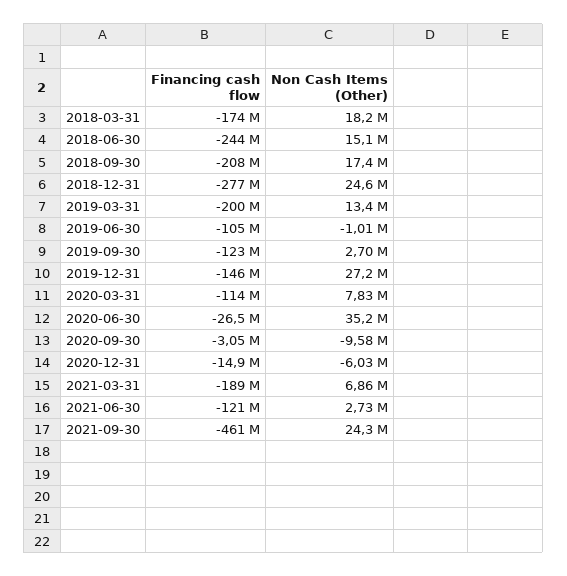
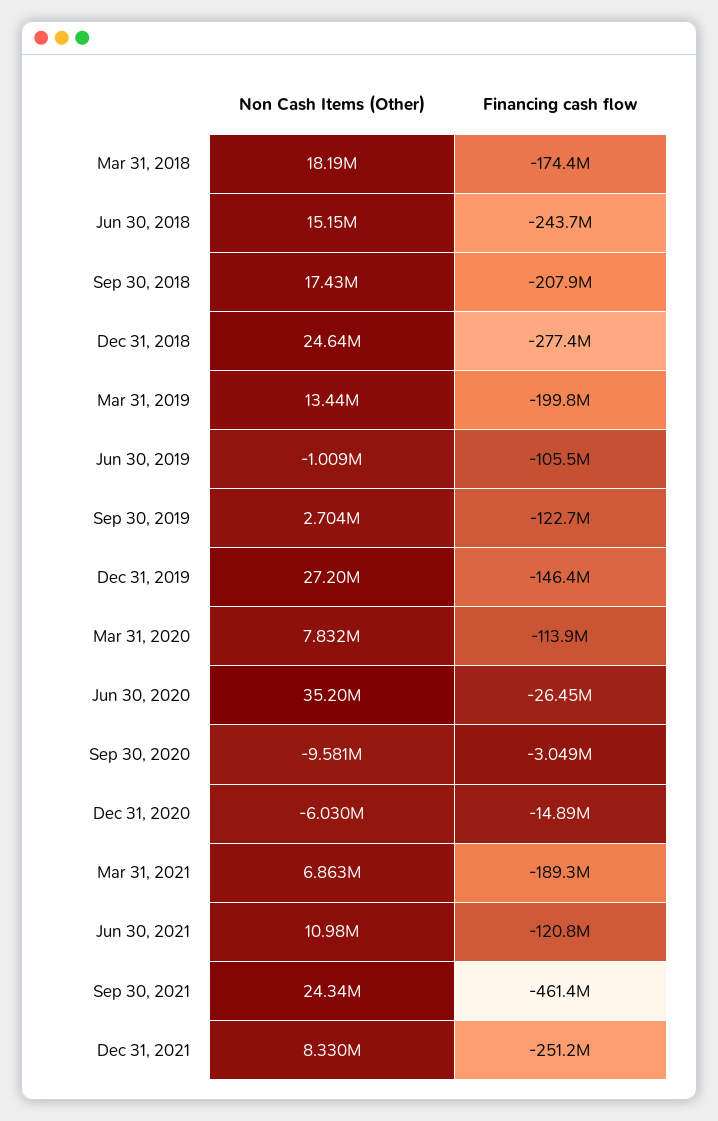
Non Cash Items (Other), 2021-06-30: 2730000 -> 10980000
Non Cash Items (Other), Dec 31, 2021: none -> 8330000
Financing cash flow, Dec 31, 2021: none -> -251200000

